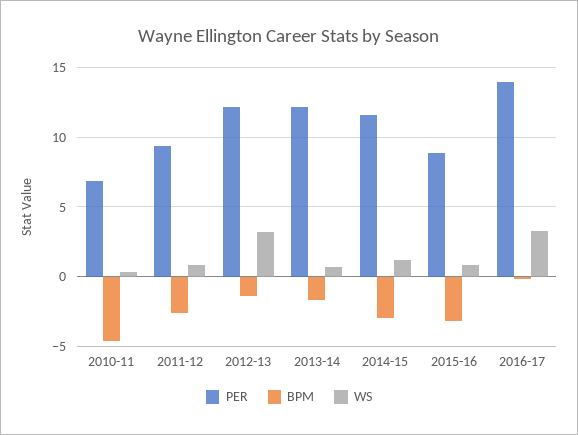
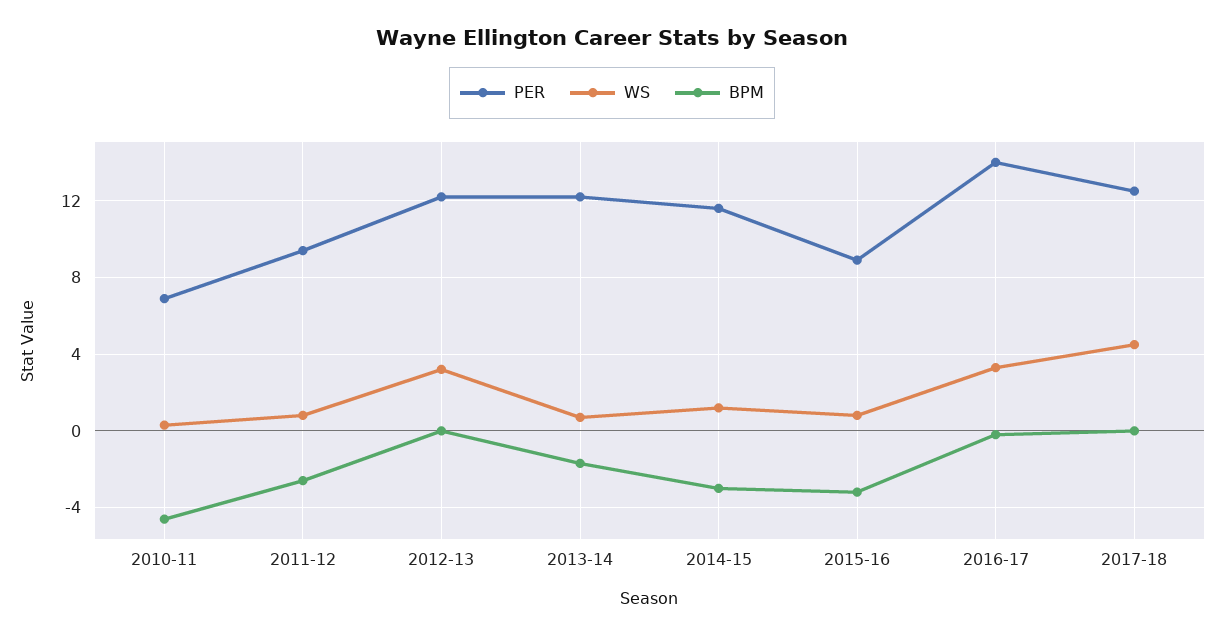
BPM, 2012-13: -1.5 -> 0
PER, 2017-18: none -> 12.5
WS, 2017-18: none -> 4.5
BPM, 2017-18: none -> 0

